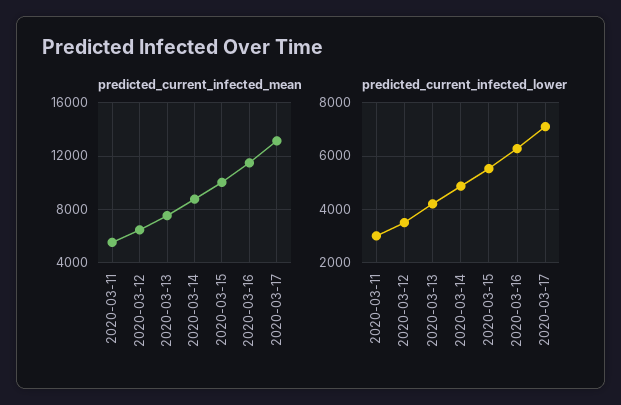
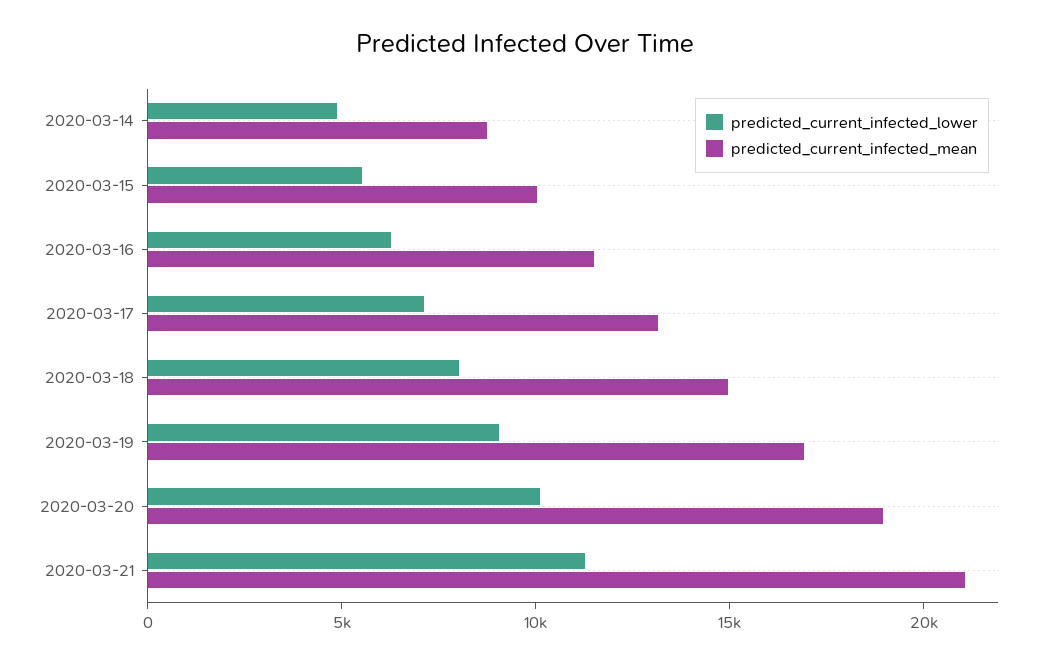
predicted_current_infected_mean, 2020-03-11: 5500 -> none
predicted_current_infected_mean, 2020-03-12: 6500 -> none
predicted_current_infected_mean, 2020-03-13: 7500 -> none
predicted_current_infected_lower, 2020-03-11: 3000 -> none
predicted_current_infected_lower, 2020-03-12: 3500 -> none
predicted_current_infected_lower, 2020-03-13: 4250 -> none
predicted_current_infected_lower, 2020-03-18: none -> 8000
predicted_current_infected_mean, 2020-03-18: none -> 15000
predicted_current_infected_lower, 2020-03-19: none -> 9000
predicted_current_infected_mean, 2020-03-19: none -> 17000
predicted_current_infected_lower, 2020-03-20: none -> 10000
predicted_current_infected_mean, 2020-03-20: none -> 19000
predicted_current_infected_lower, 2020-03-21: none -> 11000
predicted_current_infected_mean, 2020-03-21: none -> 21000

